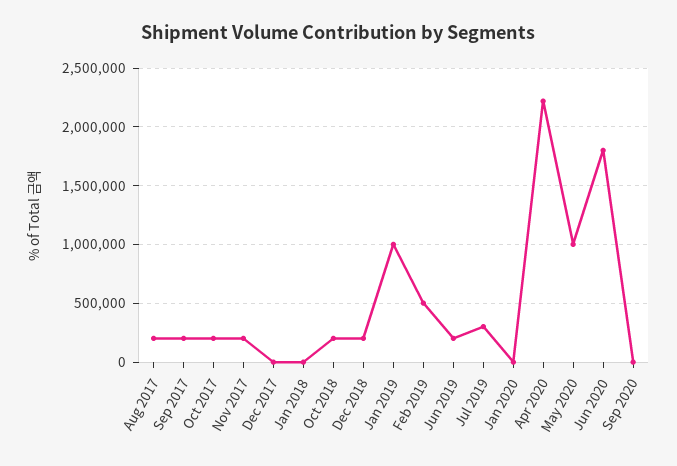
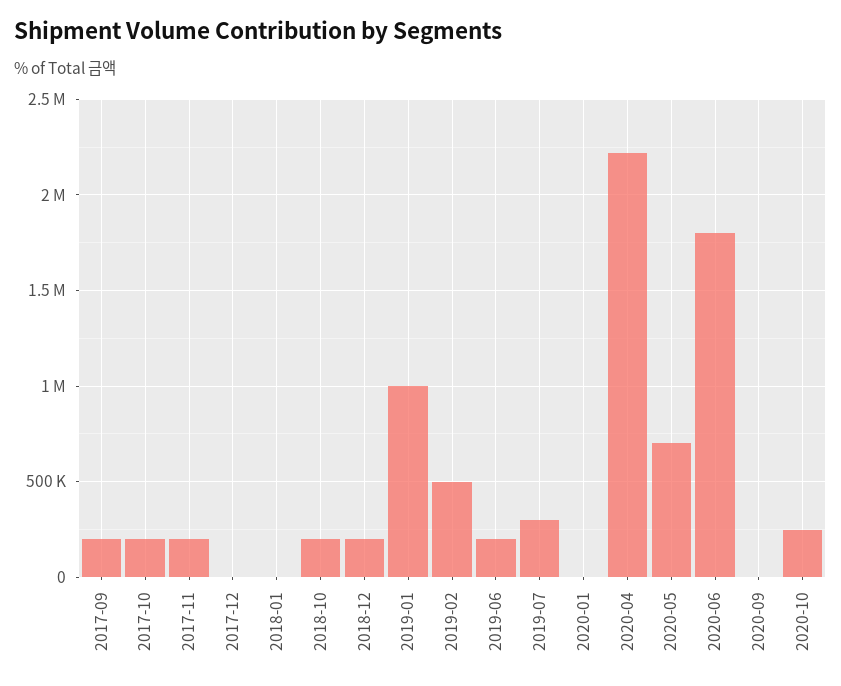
Aug 2017: 200000 -> none
May 2020: 1000000 -> 700000
2020-10: none -> 250000

